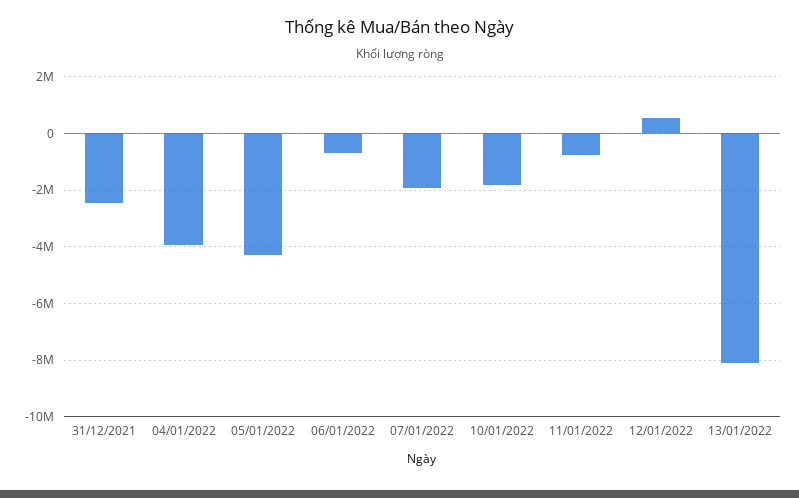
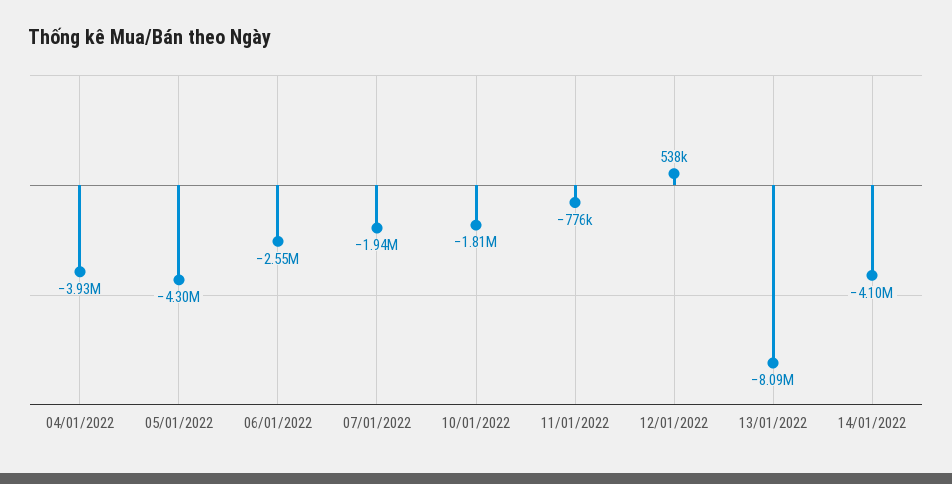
31/12/2021: -2500000 -> none
06/01/2022: -750000 -> -2550000
14/01/2022: none -> -4100000

